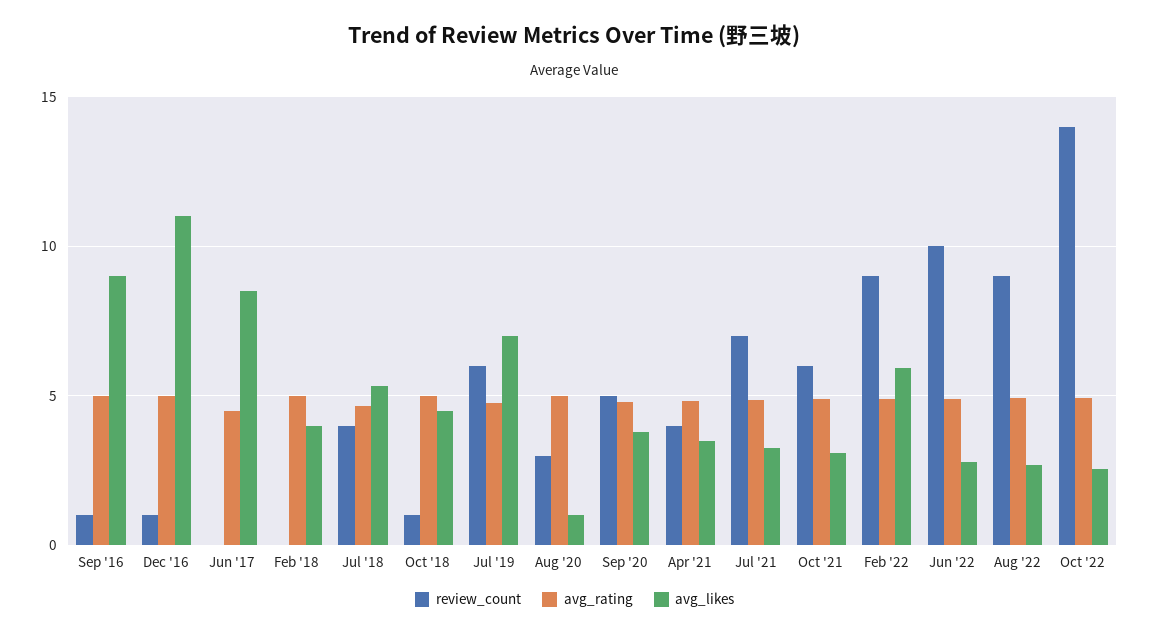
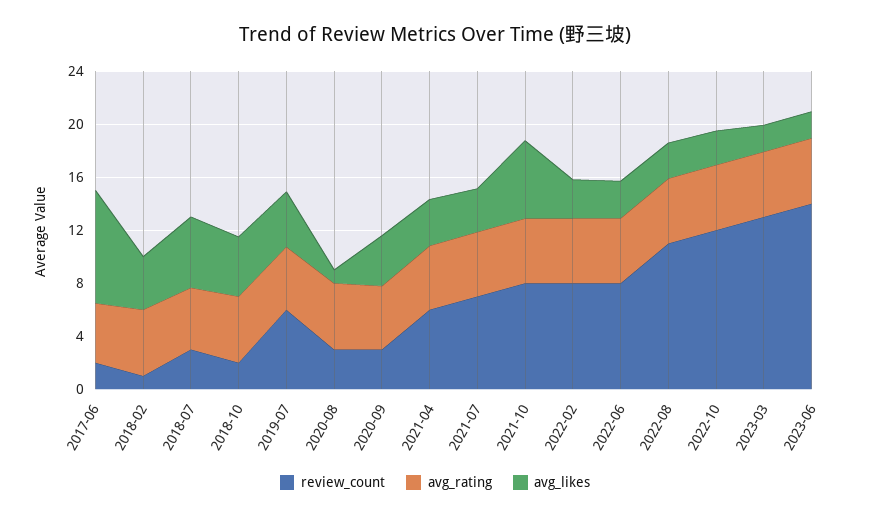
review_count, Sep '16: 1 -> none
avg_rating, Sep '16: 5 -> none
avg_likes, Sep '16: 9 -> none
review_count, Dec '16: 1 -> none
avg_rating, Dec '16: 5 -> none
avg_likes, Dec '16: 11 -> none
review_count, Jun '17: 0 -> 2
review_count, Feb '18: 0 -> 1
review_count, Jul '18: 4 -> 3
review_count, Oct '18: 1 -> 2
avg_likes, Jul '19: 7 -> 4
review_count, Sep '20: 5 -> 3
review_count, Apr '21: 4 -> 6
review_count, Oct '21: 6 -> 8
avg_likes, Oct '21: 3 -> 6
review_count, Feb '22: 9 -> 8
avg_likes, Feb '22: 6 -> 3
review_count, Jun '22: 10 -> 8
review_count, Aug '22: 9 -> 11
review_count, Oct '22: 14 -> 12
review_count, 2023-03: none -> 13
avg_rating, 2023-03: none -> 5
avg_likes, 2023-03: none -> 2
review_count, 2023-06: none -> 14
avg_rating, 2023-06: none -> 5
avg_likes, 2023-06: none -> 2

